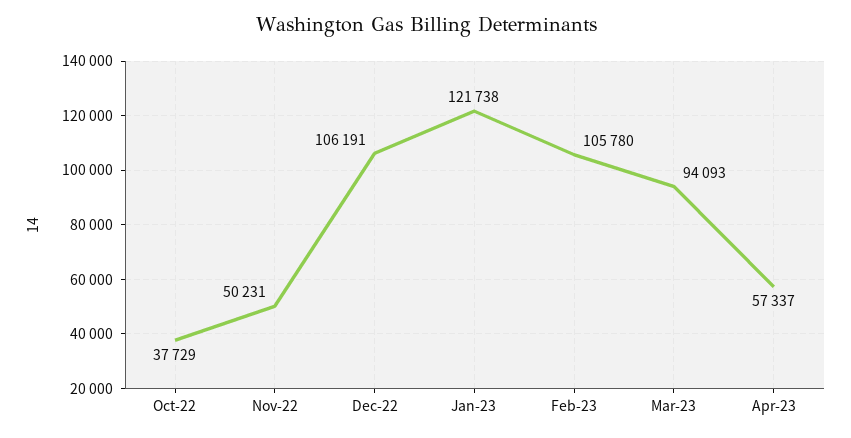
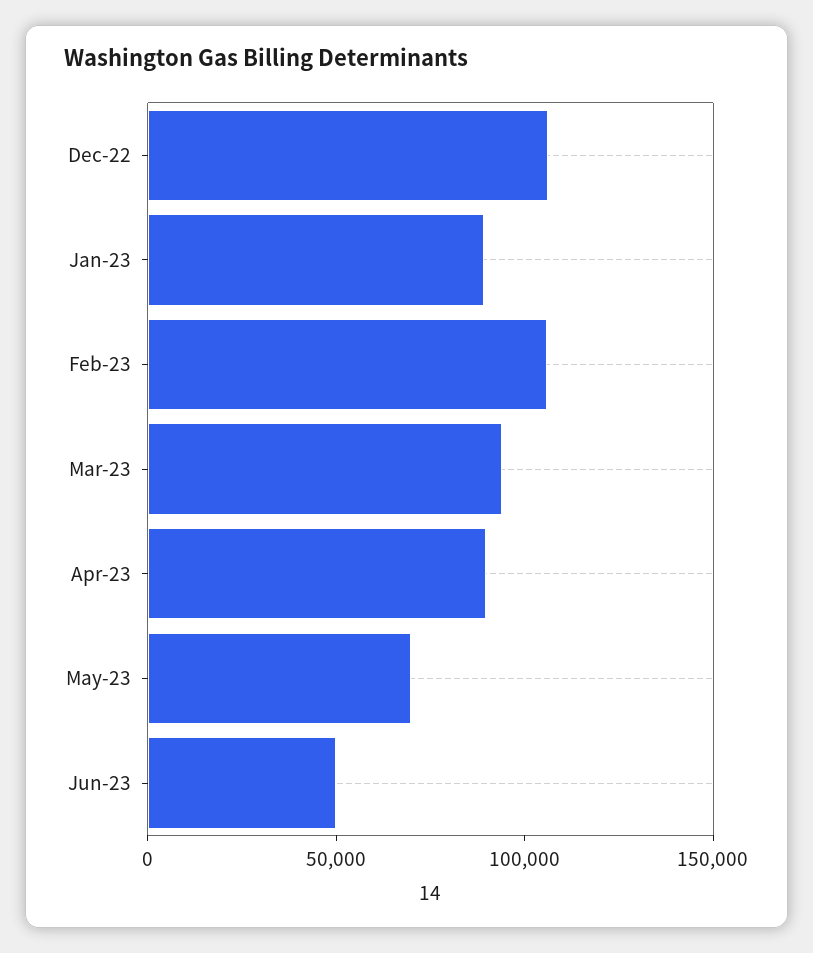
Oct-22: 37729 -> none
Nov-22: 50231 -> none
Jan-23: 121738 -> 90000
Apr-23: 57337 -> 90000
May-23: none -> 70000
Jun-23: none -> 50000

